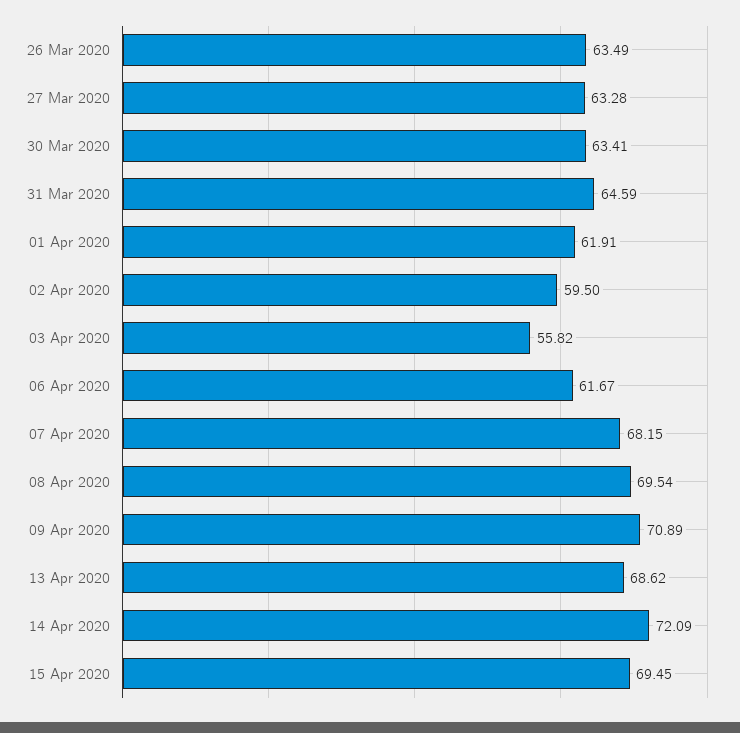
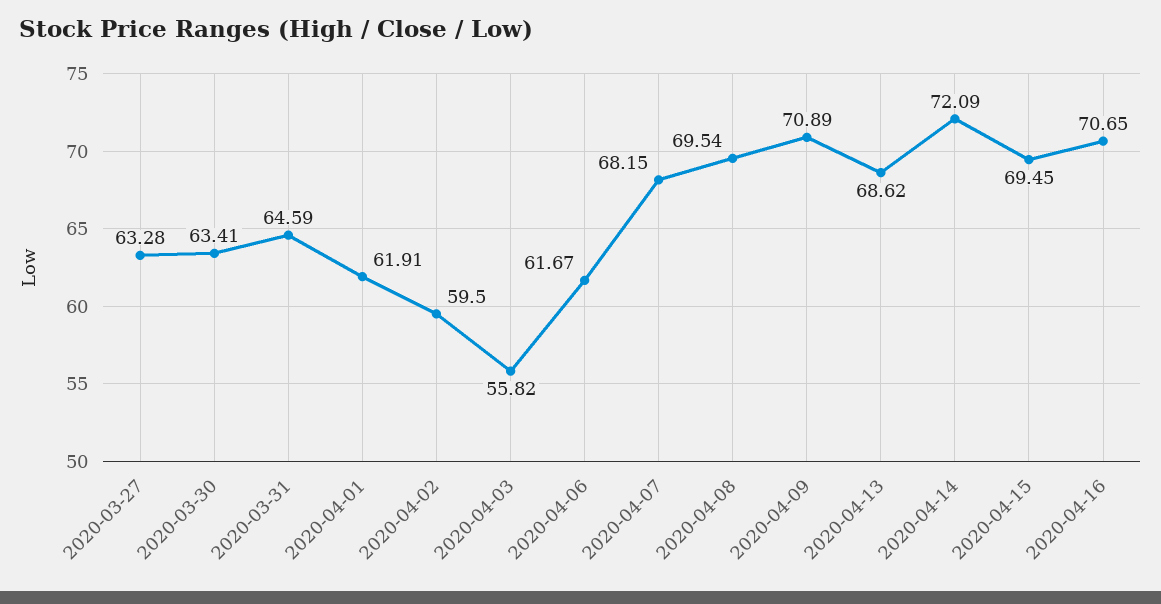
26 Mar 2020: 63.49 -> none
2020-04-16: none -> 70.65

